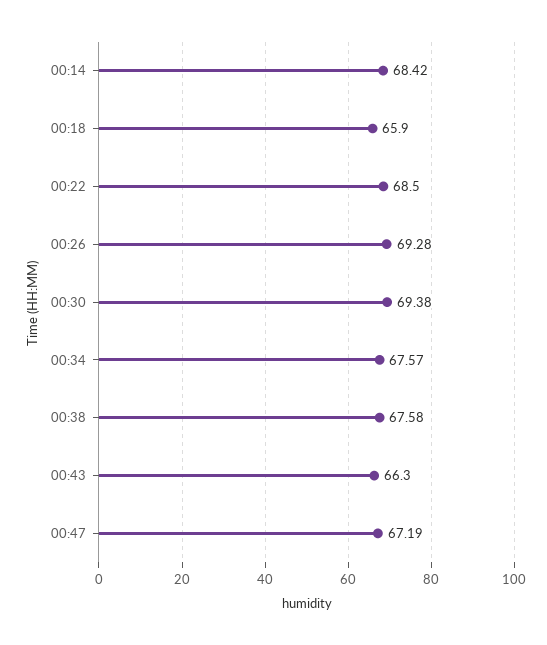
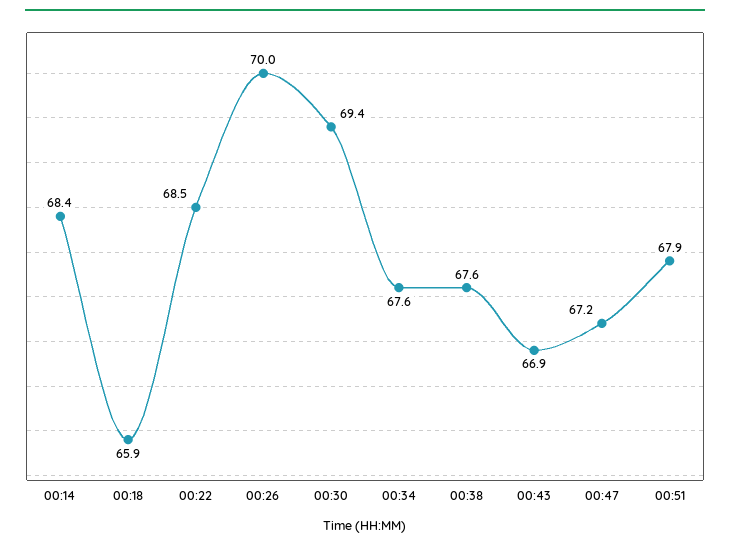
00:26: 69.28 -> 70
00:43: 66.3 -> 66.9
00:51: none -> 67.9

